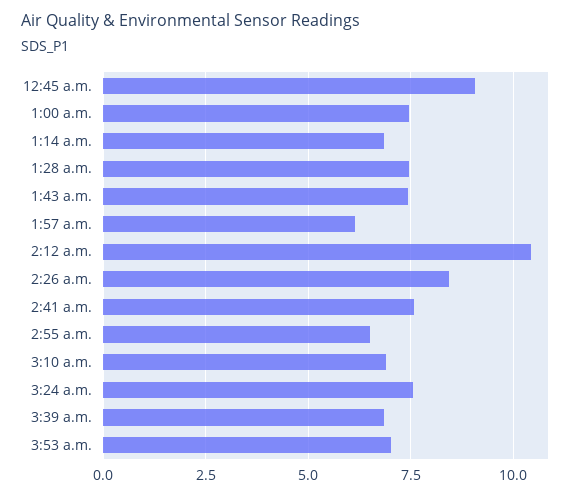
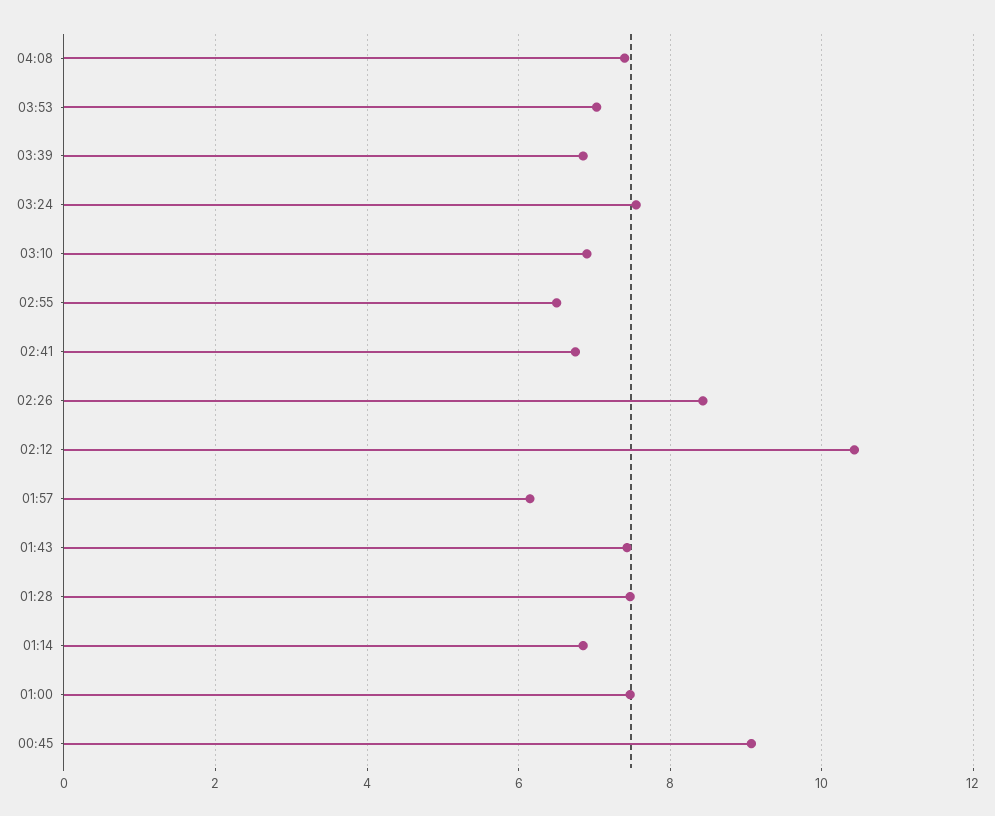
2:41 a.m.: 7.5 -> 6.8
04:08: none -> 7.4

